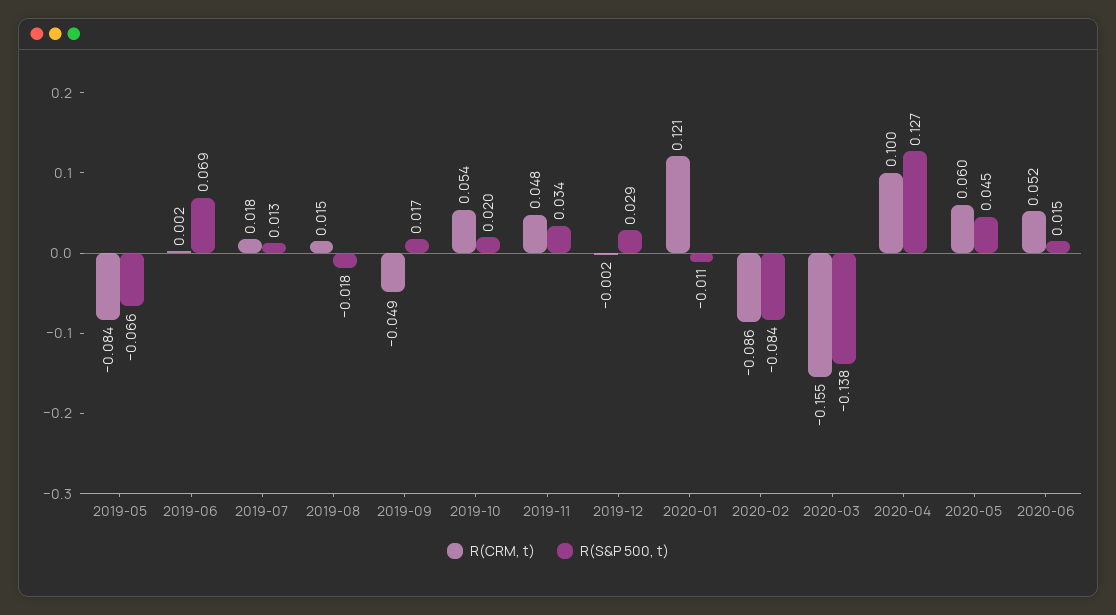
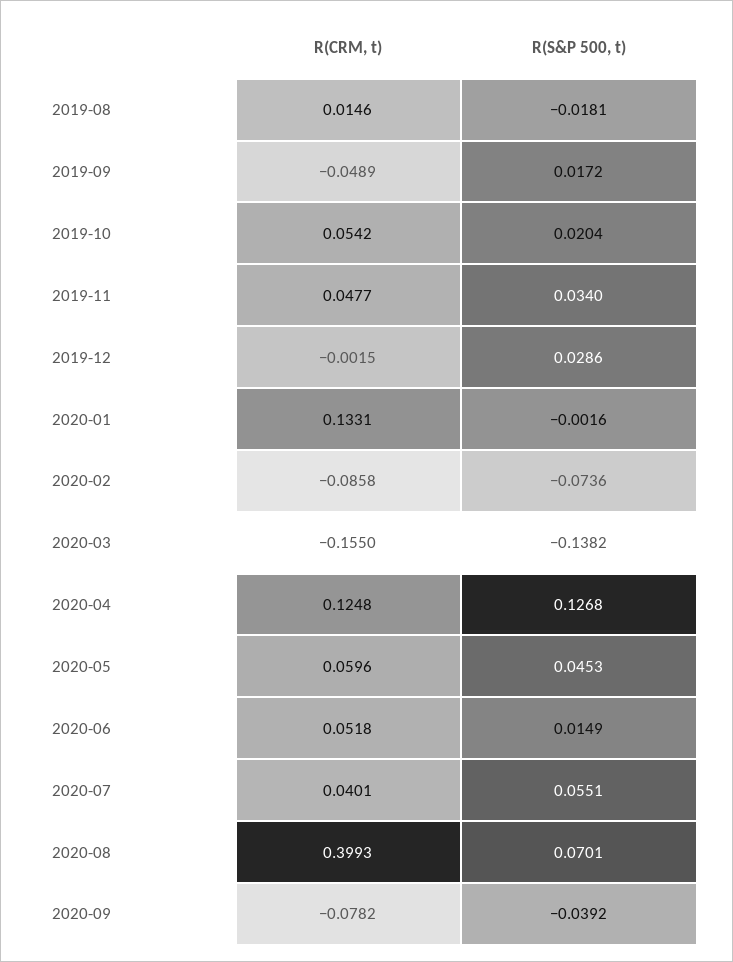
R(CRM, t), 2019-05: -0.084 -> none
R(S&P 500, t), 2019-05: -0.066 -> none
R(CRM, t), 2019-06: 0.002 -> none
R(S&P 500, t), 2019-06: 0.069 -> none
R(CRM, t), 2019-07: 0.018 -> none
R(S&P 500, t), 2019-07: 0.013 -> none
R(CRM, t), 2020-01: 0.121 -> 0.1331
R(S&P 500, t), 2020-01: -0.011 -> -0.0016
R(S&P 500, t), 2020-02: -0.084 -> -0.0736
R(CRM, t), 2020-04: 0.1 -> 0.1248
R(CRM, t), 2020-07: none -> 0.0401
R(S&P 500, t), 2020-07: none -> 0.0551
R(CRM, t), 2020-08: none -> 0.3993
R(S&P 500, t), 2020-08: none -> 0.0701
R(CRM, t), 2020-09: none -> -0.0782
R(S&P 500, t), 2020-09: none -> -0.0392

